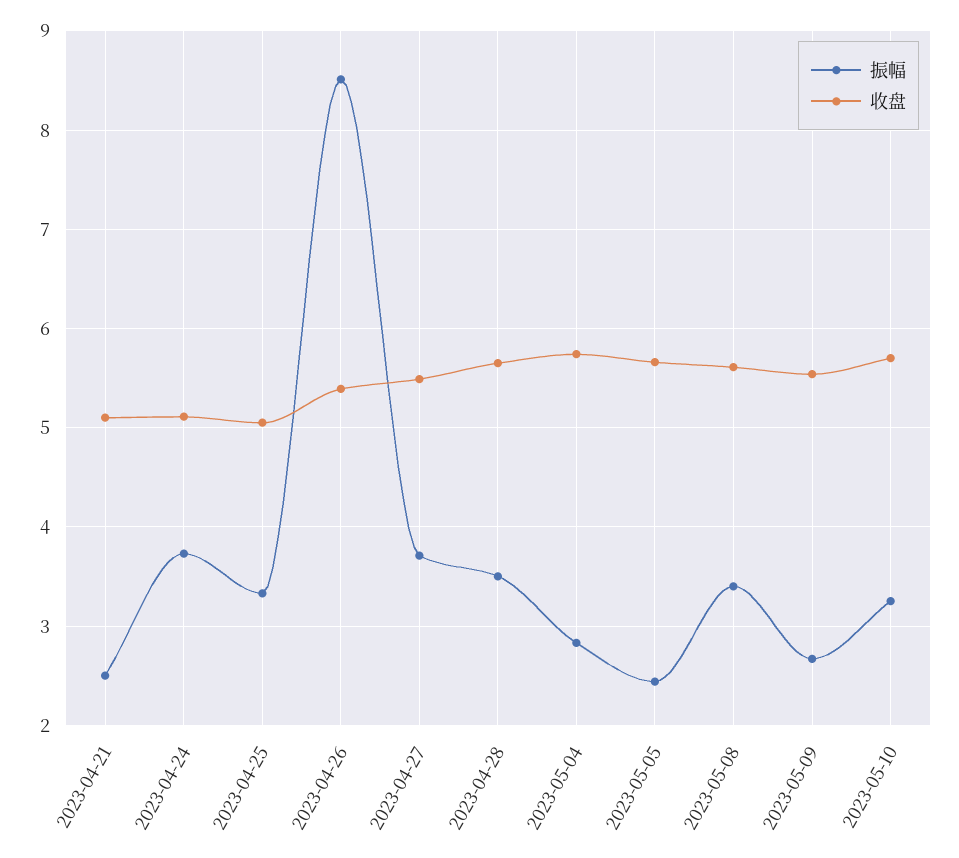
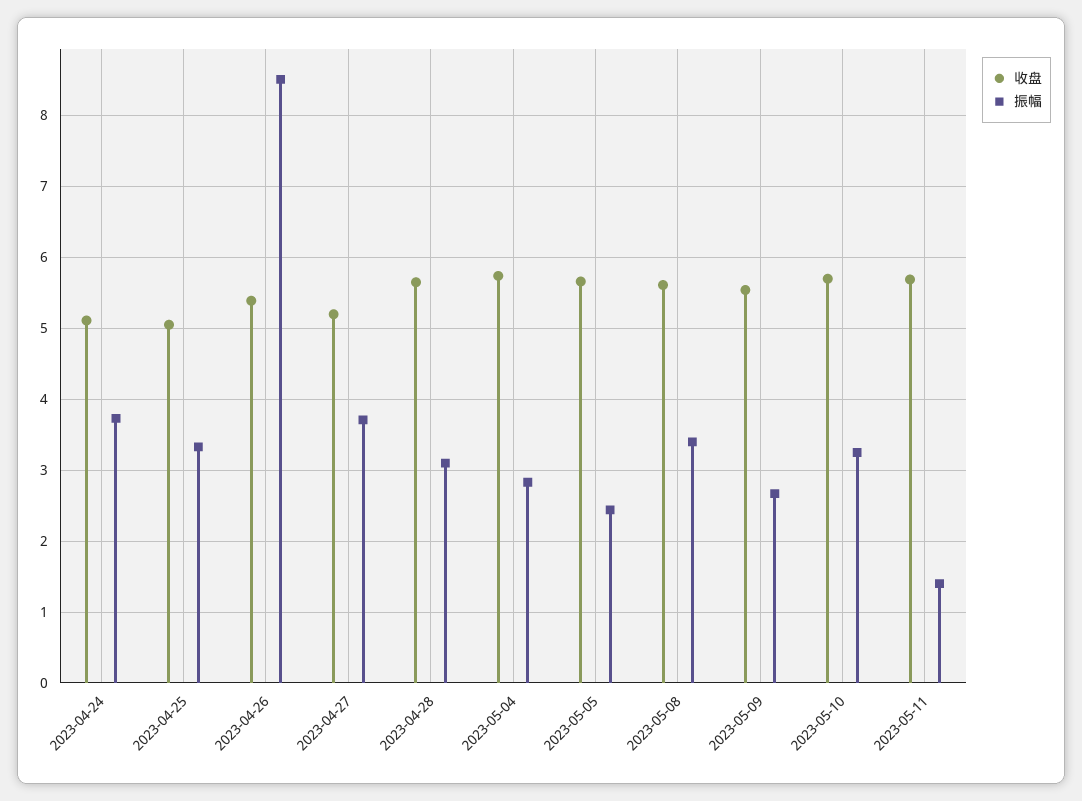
振幅, 2023-04-21: 2.5 -> none
收盘, 2023-04-21: 5.1 -> none
收盘, 2023-04-27: 5.5 -> 5.2
振幅, 2023-04-28: 3.5 -> 3.1
收盘, 2023-05-11: none -> 5.7
振幅, 2023-05-11: none -> 1.4

